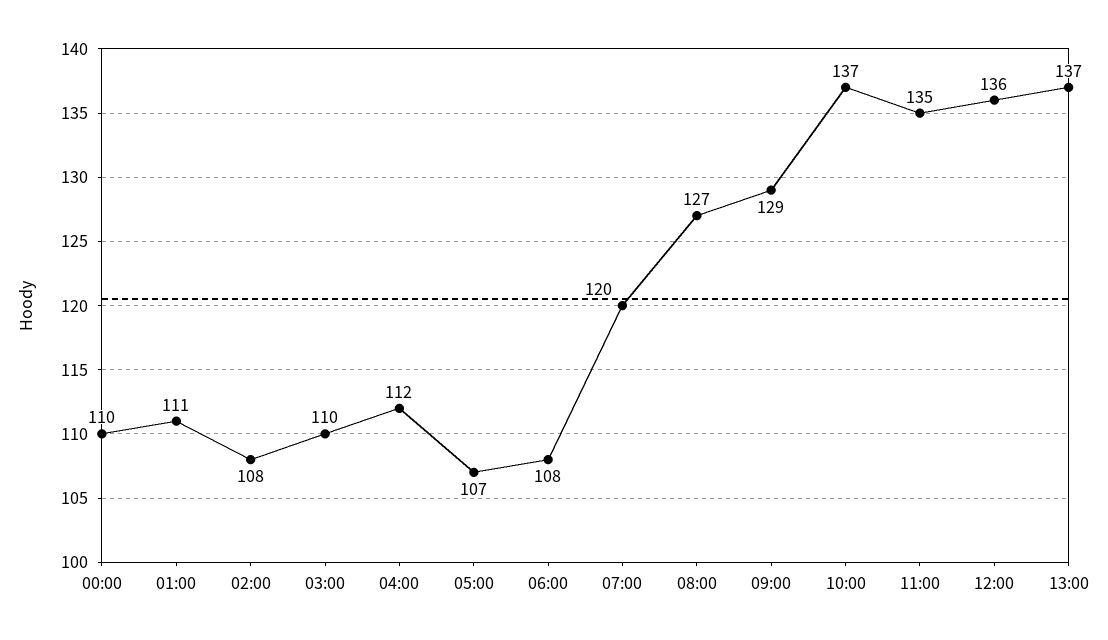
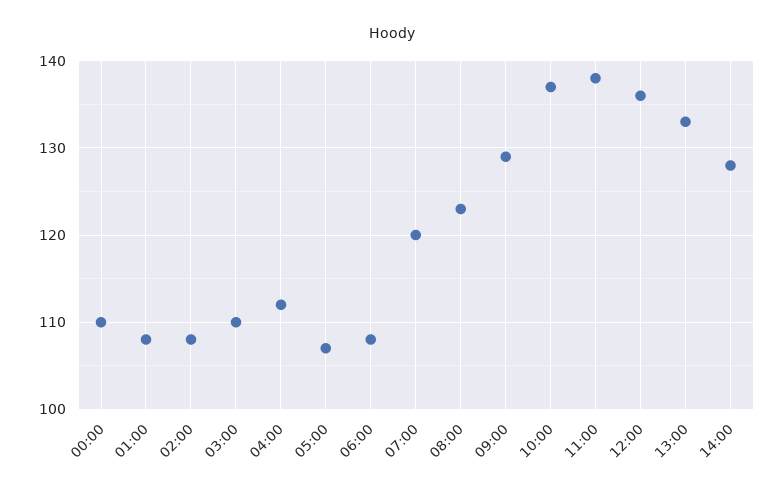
01:00: 111 -> 108
08:00: 127 -> 123
11:00: 135 -> 138
13:00: 137 -> 133
14:00: none -> 128

